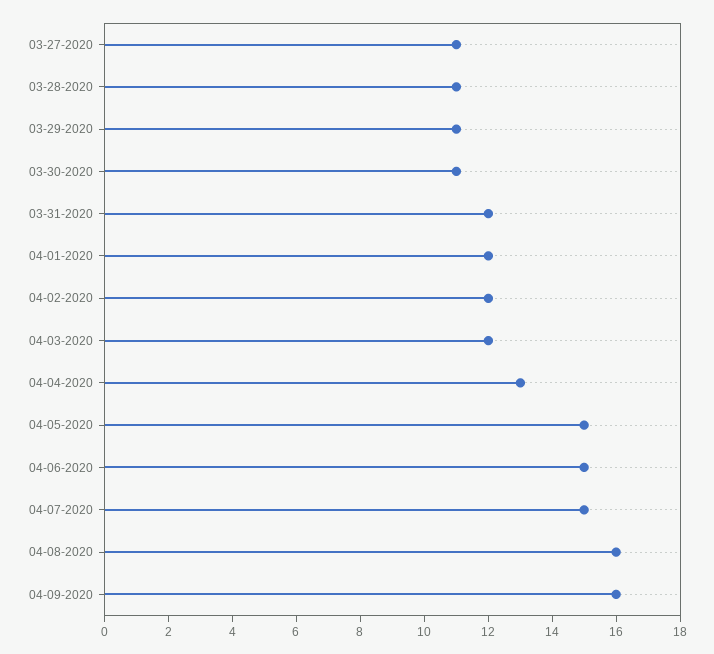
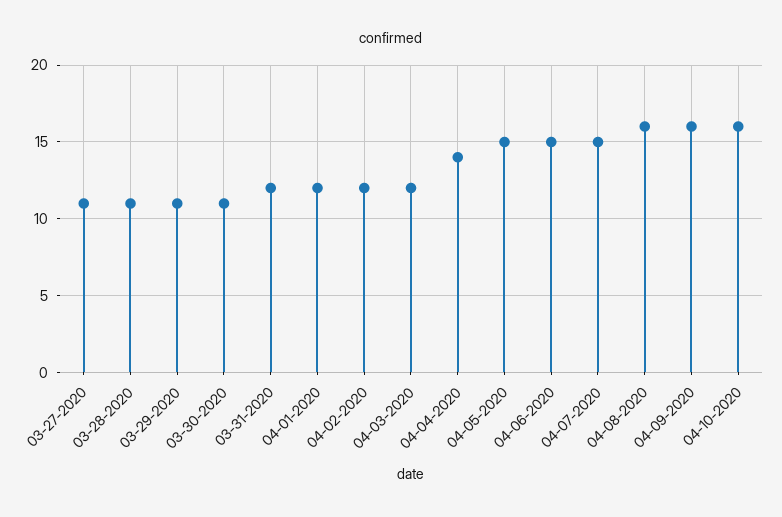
04-04-2020: 13 -> 14
04-10-2020: none -> 16

